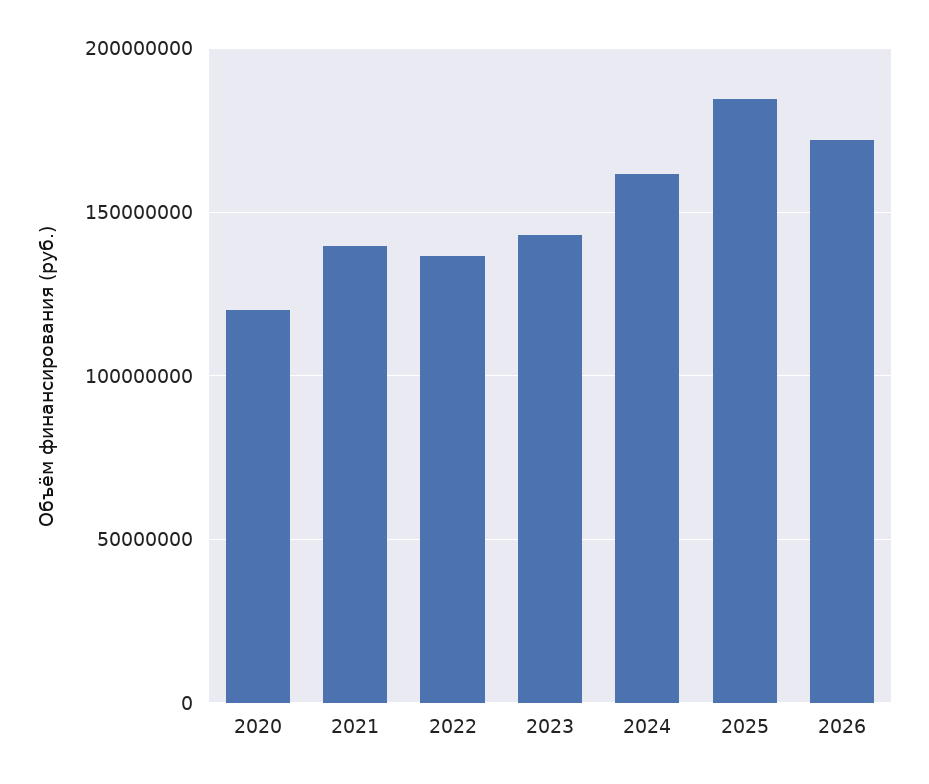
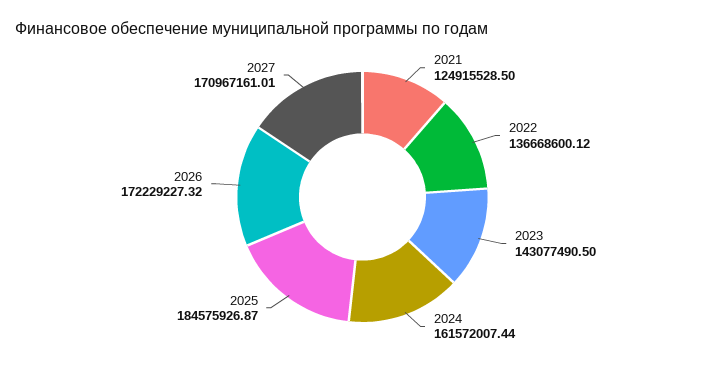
2020: 120000000 -> none
2021: 140000000 -> 124915528.5
2027: none -> 170967161.01

